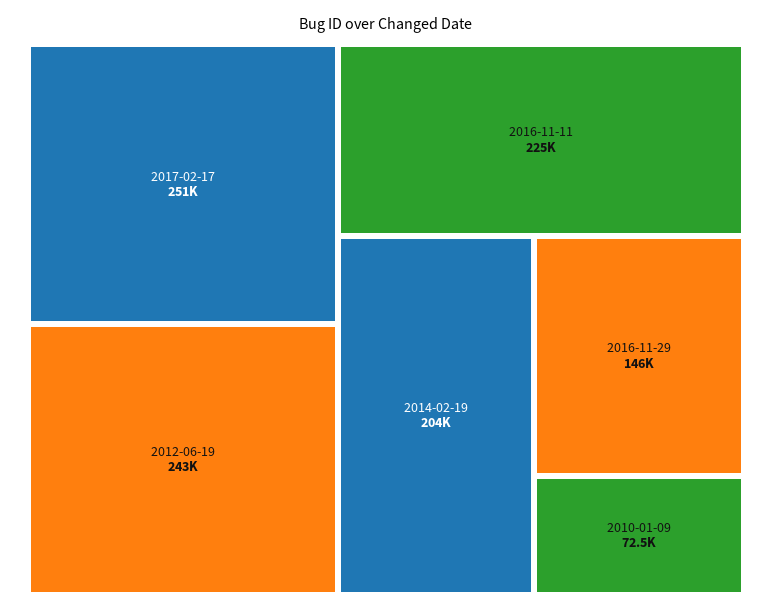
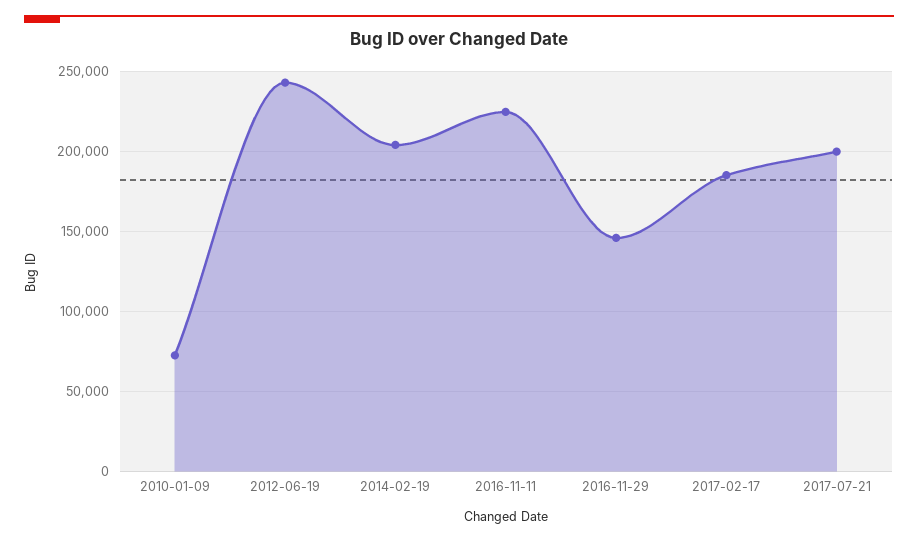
2017-02-17: 251000 -> 185000
2017-07-21: none -> 200000

